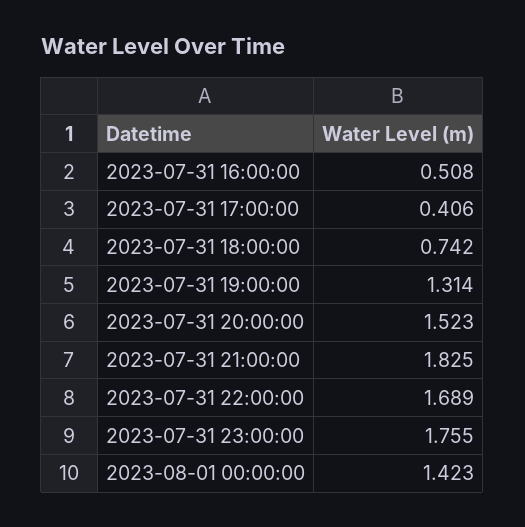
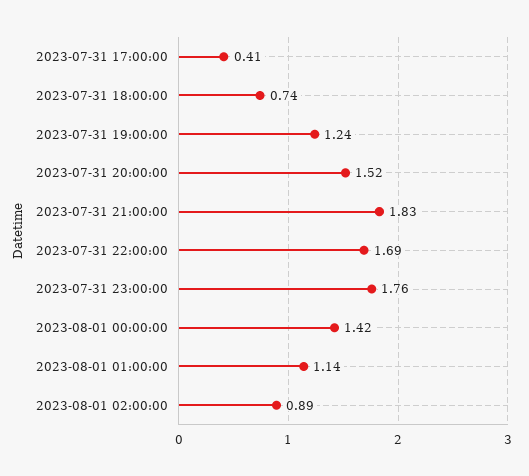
2023-07-31 16:00:00: 0.508 -> none
2023-07-31 19:00:00: 1.314 -> 1.24
2023-08-01 01:00:00: none -> 1.14
2023-08-01 02:00:00: none -> 0.89

